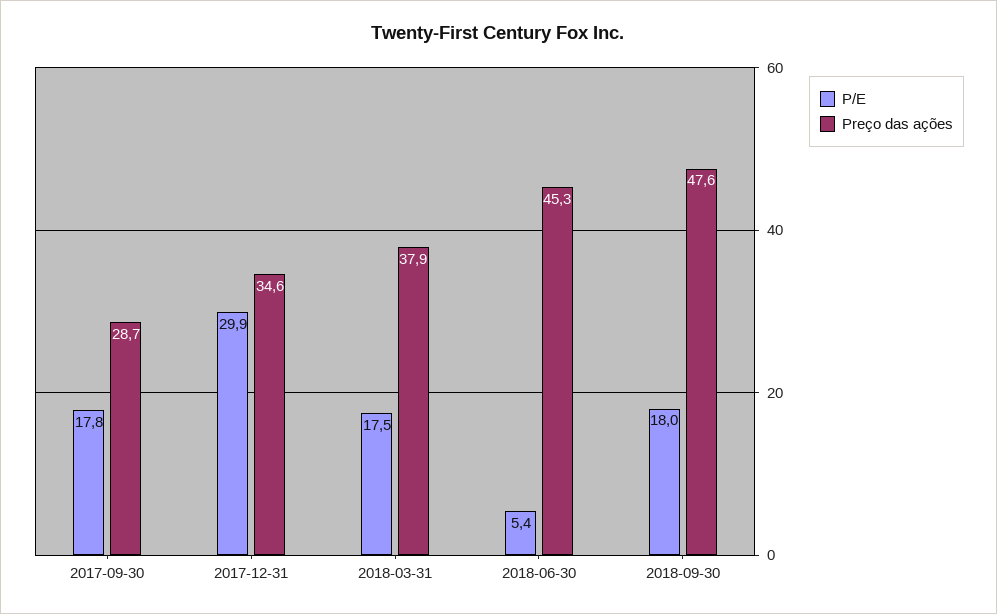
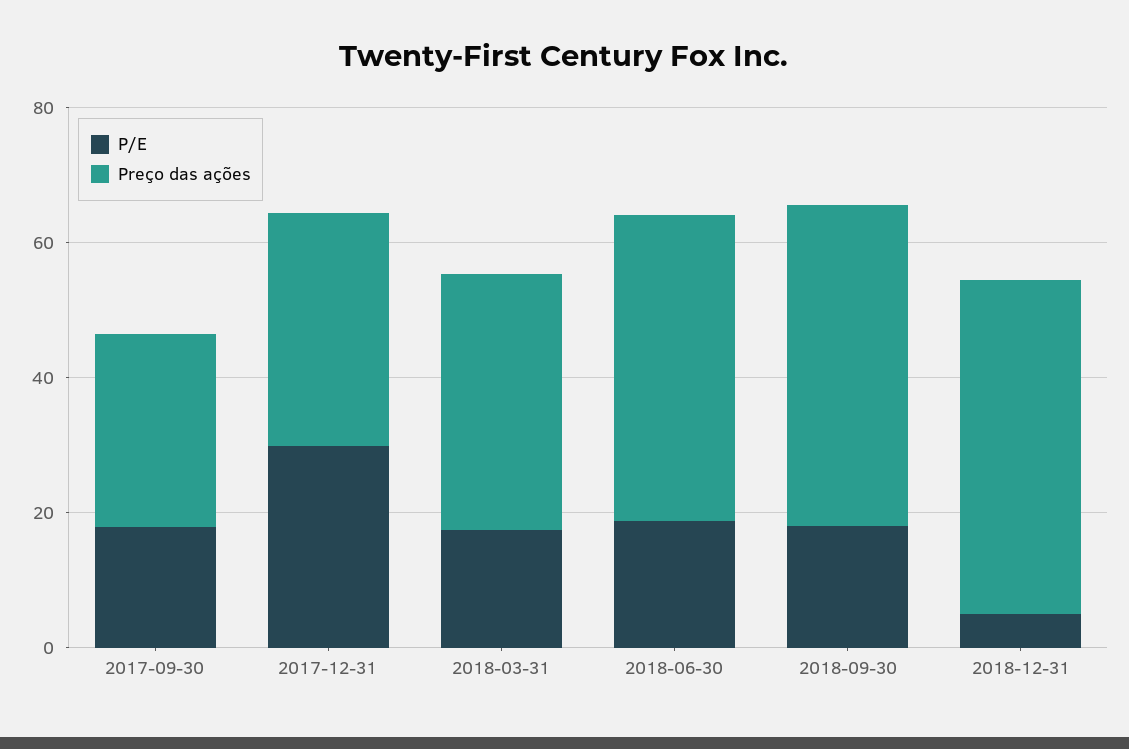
P/E, 2018-06-30: 5.4 -> 20
P/E, 2018-12-31: none -> 5
Preço das ações, 2018-12-31: none -> 50

